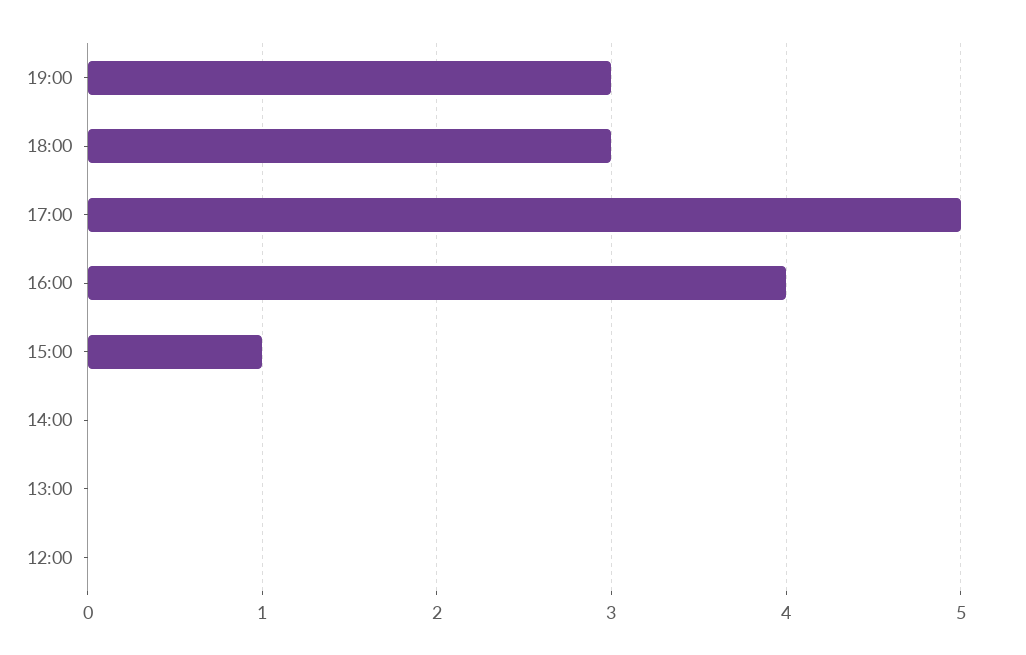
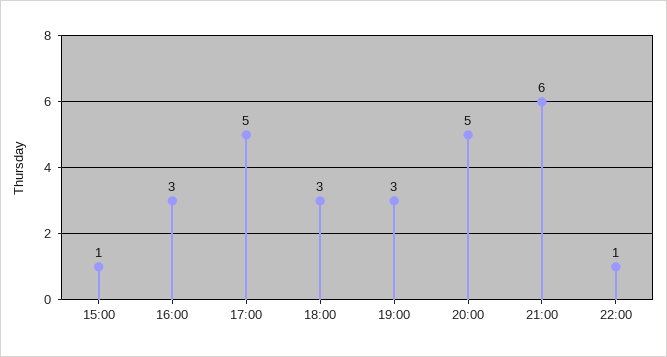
16:00: 4 -> 3
14:00: 0 -> none
13:00: 0 -> none
12:00: 0 -> none
20:00: none -> 5
21:00: none -> 6
22:00: none -> 1

